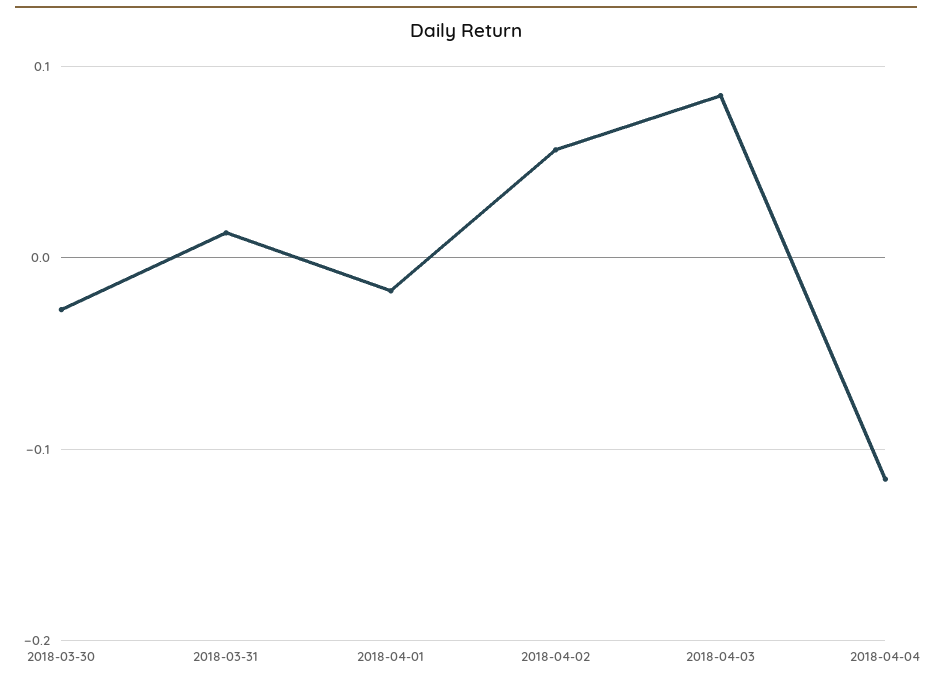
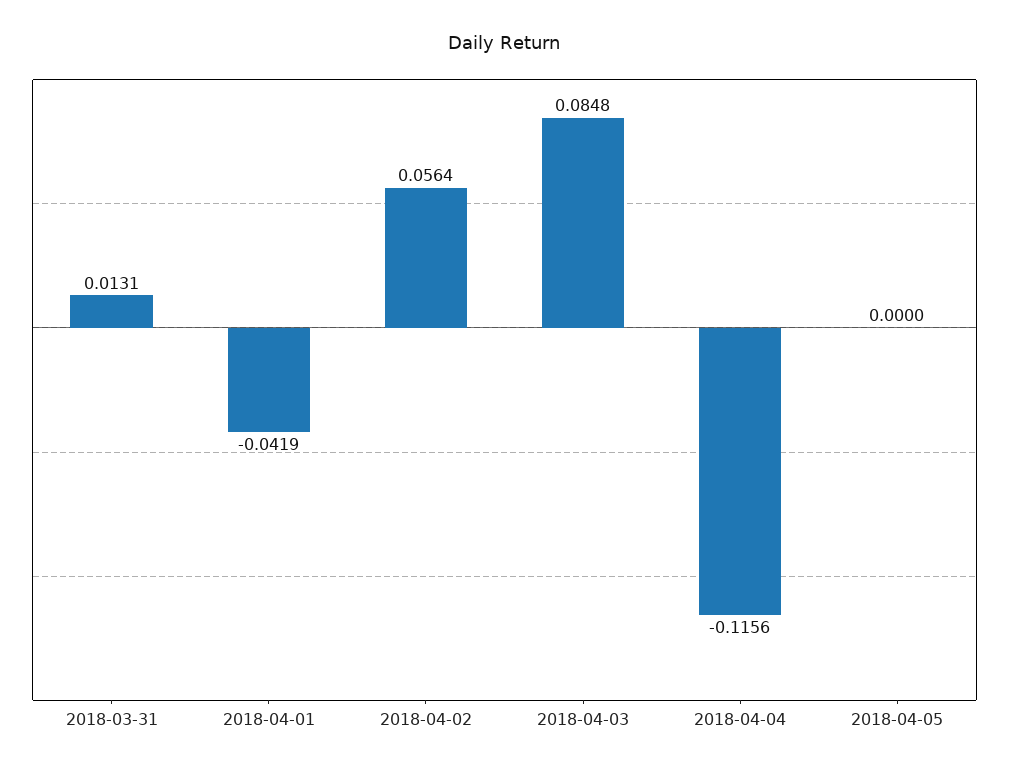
2018-03-30: -0.03 -> none
2018-04-01: -0.02 -> -0.0419
2018-04-05: none -> 0

